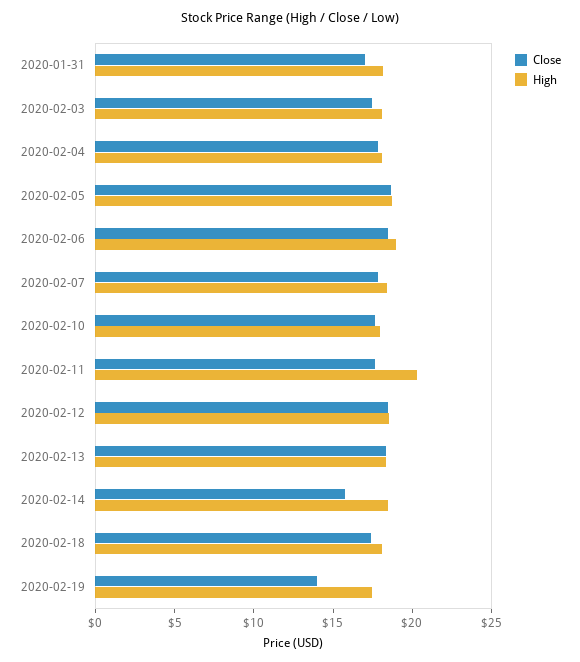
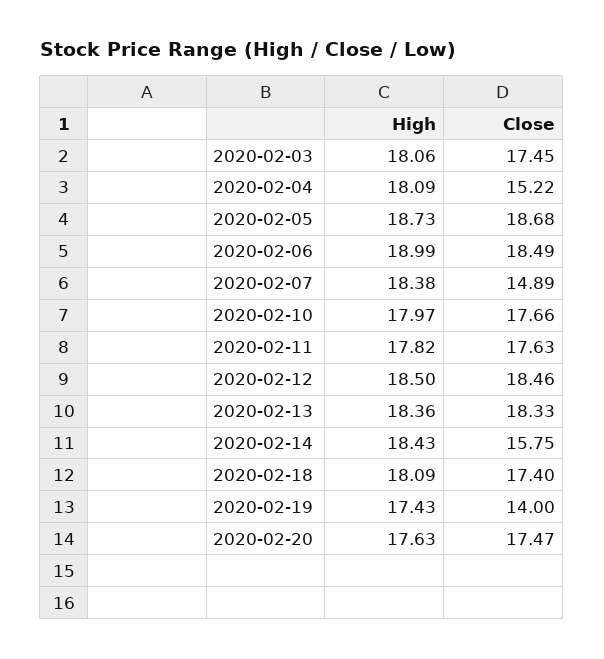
Close, 2020-01-31: 17 -> none
High, 2020-01-31: 18 -> none
Close, 2020-02-04: 18 -> 15.22
Close, 2020-02-07: 18 -> 14.89
High, 2020-02-11: 20 -> 17.82
High, 2020-02-20: none -> 17.63
Close, 2020-02-20: none -> 17.47

